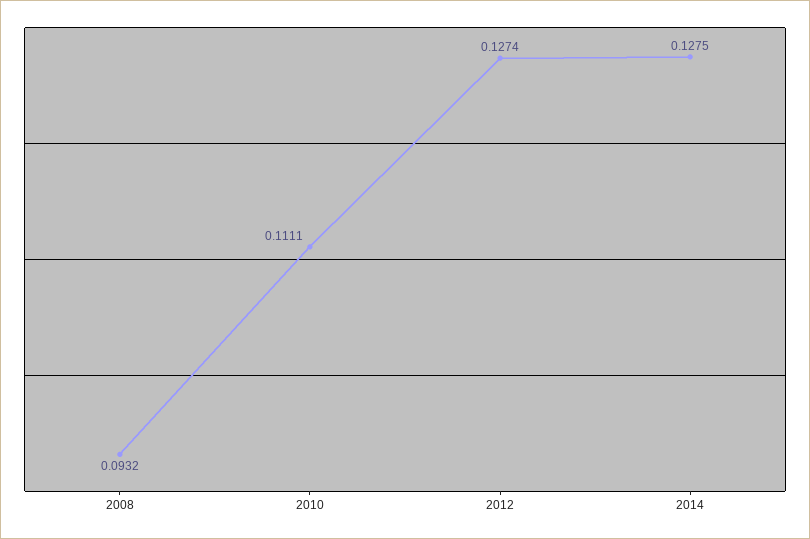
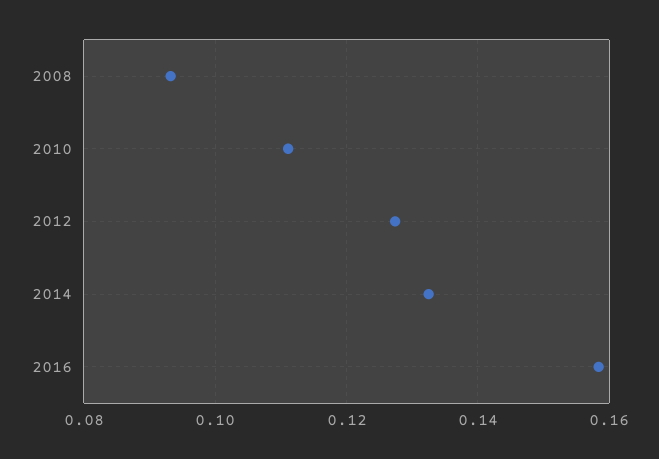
2014: 0.1275 -> 0.132
2016: none -> 0.158

